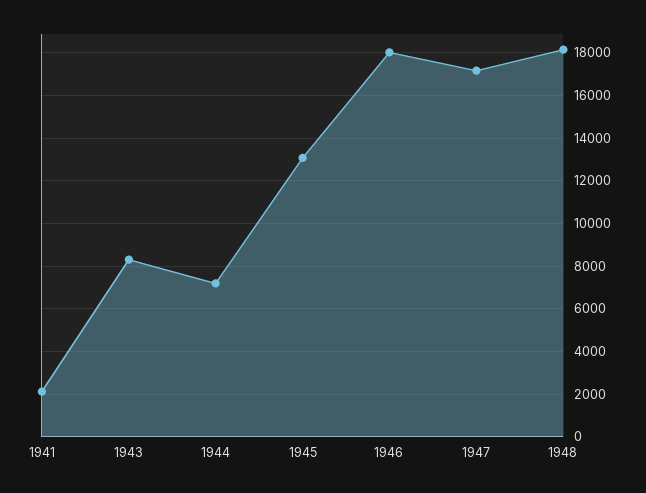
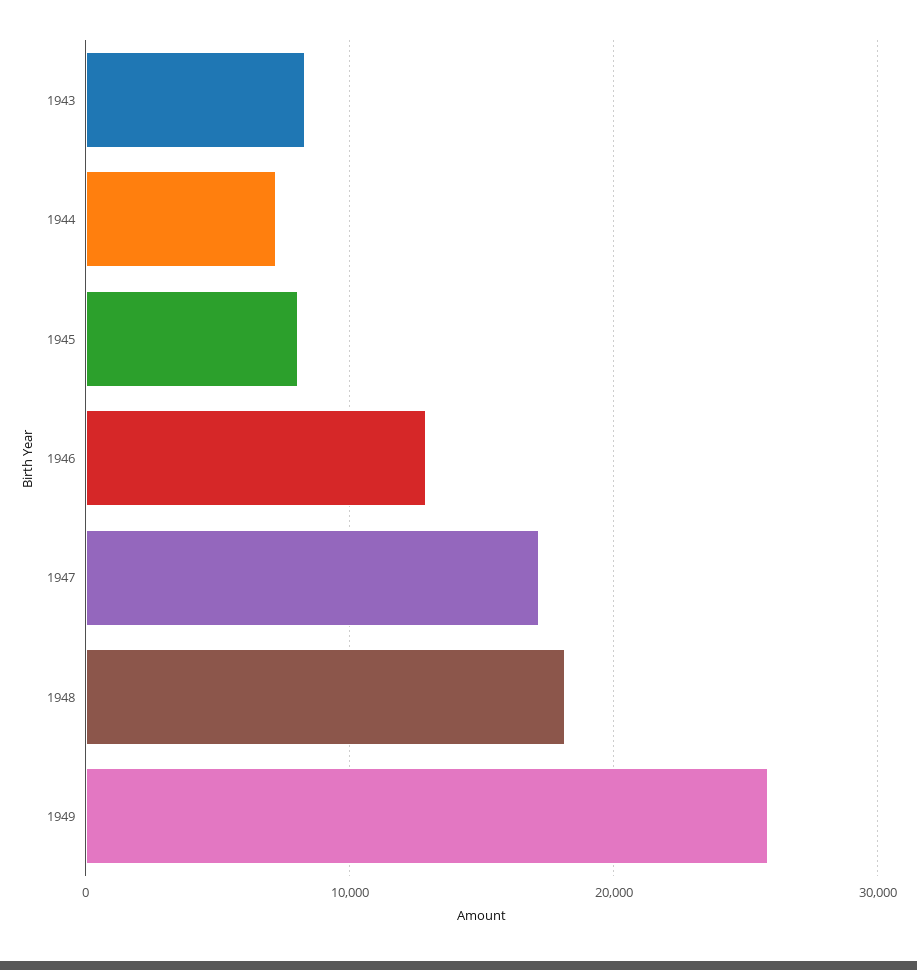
1941: 2000 -> none
1945: 13000 -> 8000
1946: 18000 -> 13000
1949: none -> 26000

